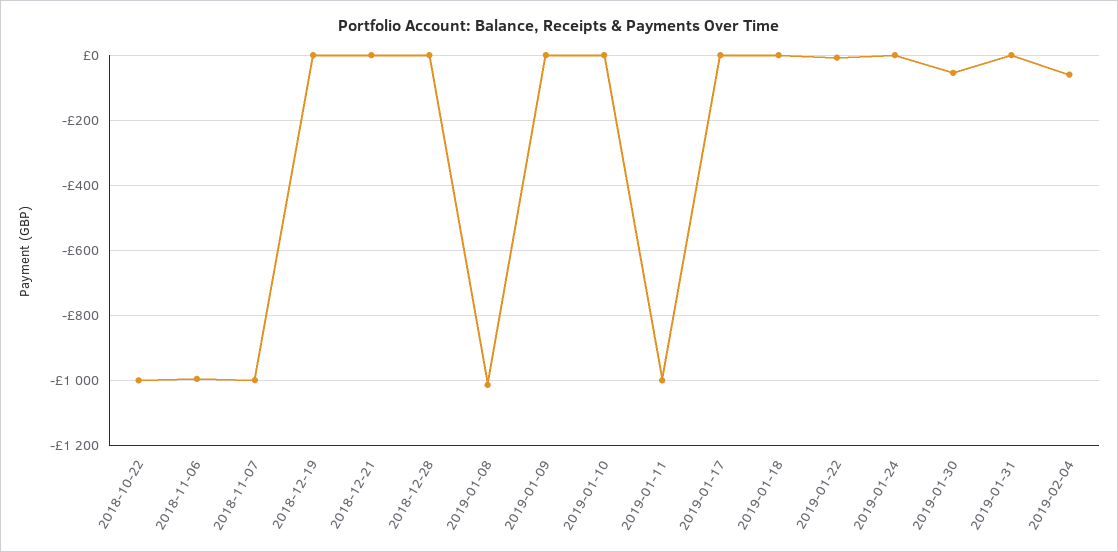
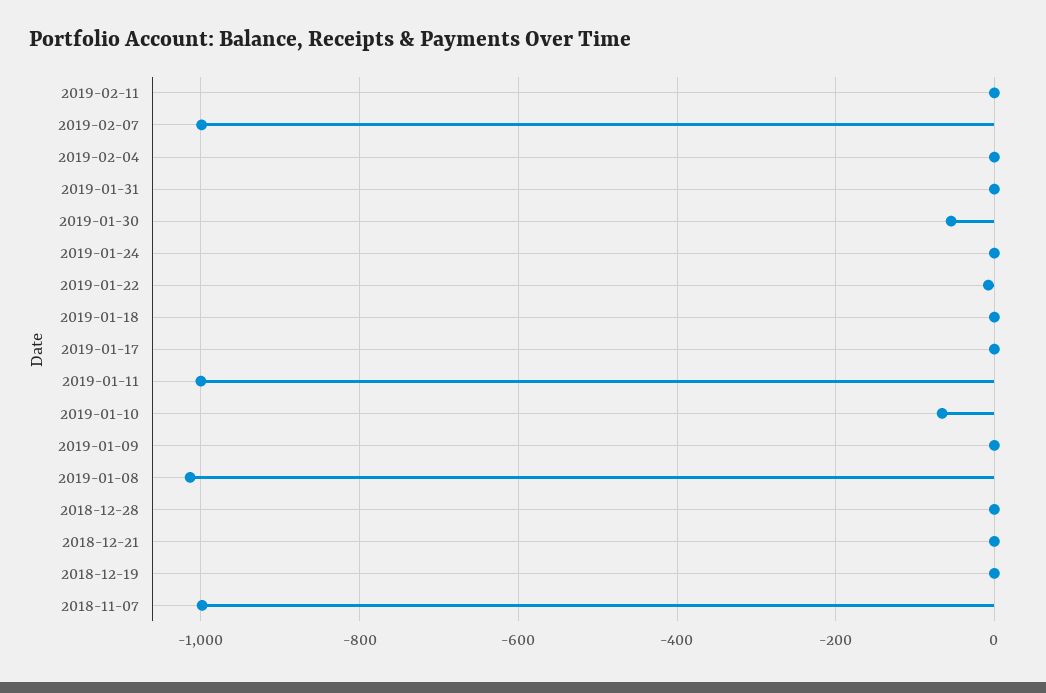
2018-10-22: -1000 -> none
2018-11-06: -1000 -> none
2019-01-10: 0 -> -60
2019-02-04: -60 -> 0
2019-02-11: none -> 0
2019-02-07: none -> -1000

